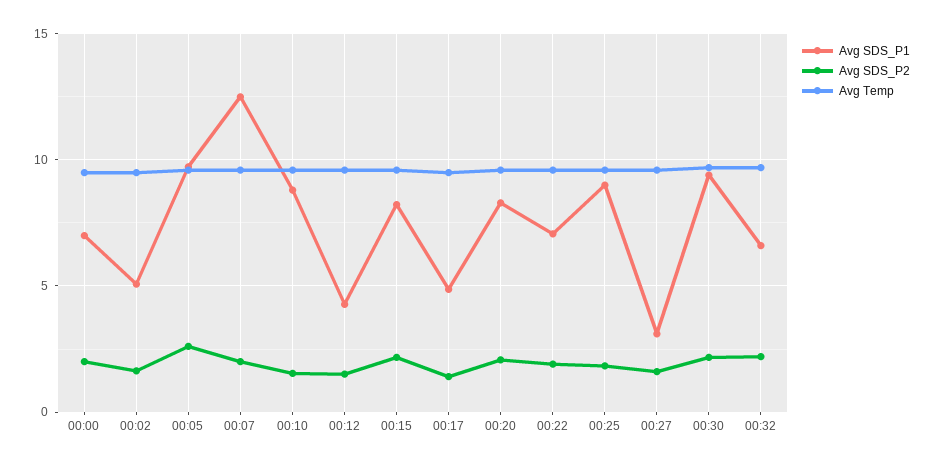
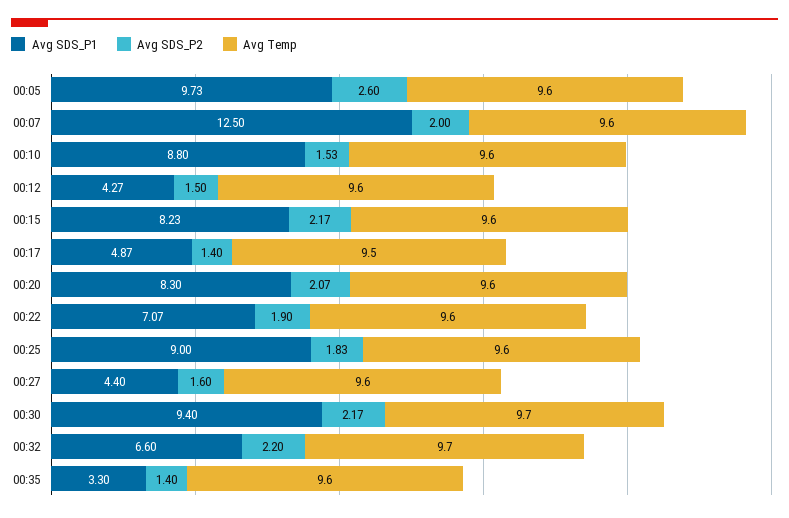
Avg SDS_P1, 00:00: 7 -> none
Avg SDS_P2, 00:00: 2 -> none
Avg Temp, 00:00: 9.5 -> none
Avg SDS_P1, 00:02: 5 -> none
Avg SDS_P2, 00:02: 1.5 -> none
Avg Temp, 00:02: 9.5 -> none
Avg SDS_P1, 00:27: 3 -> 4.4
Avg SDS_P1, 00:35: none -> 3.3
Avg SDS_P2, 00:35: none -> 1.4
Avg Temp, 00:35: none -> 9.6

